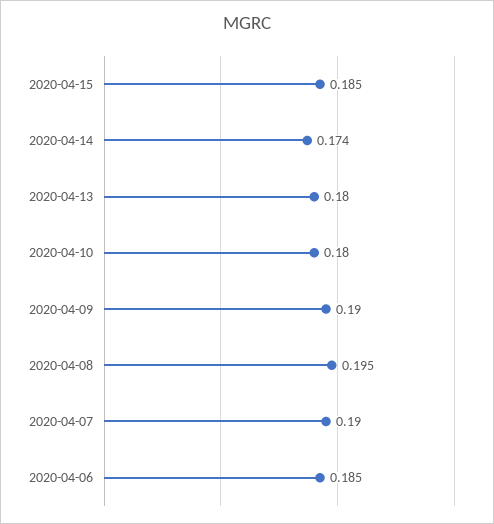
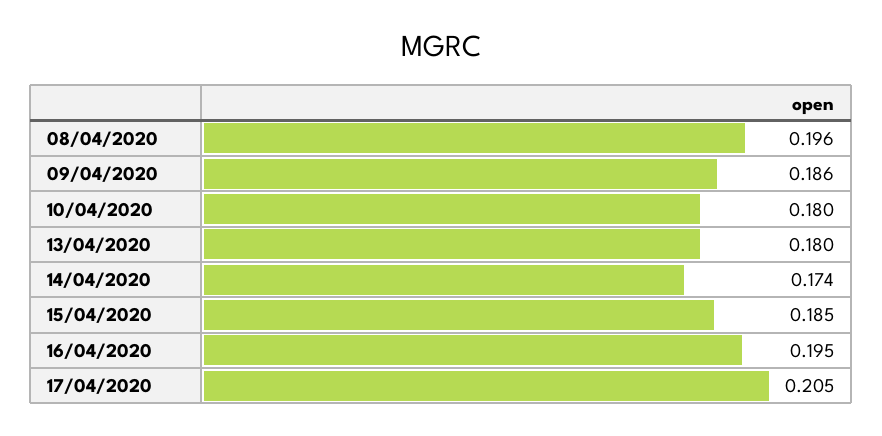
2020-04-09: 0.19 -> 0.186
2020-04-08: 0.195 -> 0.196
2020-04-07: 0.19 -> none
2020-04-06: 0.185 -> none
16/04/2020: none -> 0.195
17/04/2020: none -> 0.205

